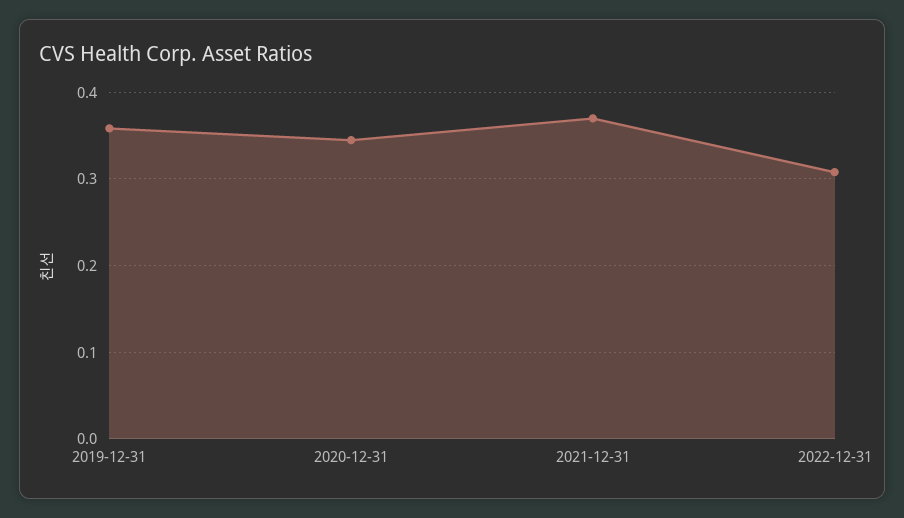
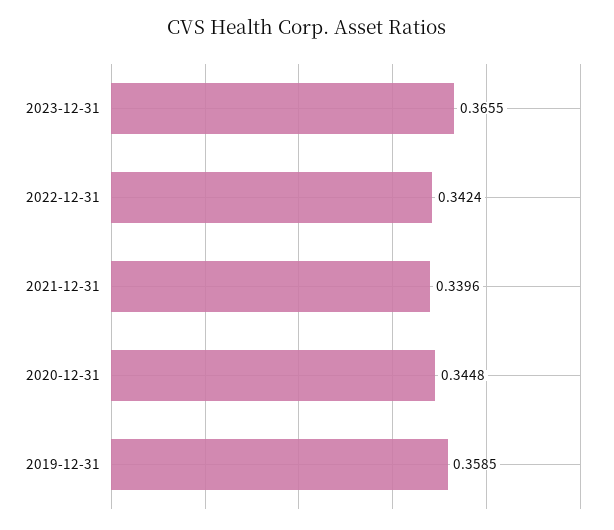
2021-12-31: 0.37 -> 0.3396
2022-12-31: 0.31 -> 0.3424
2023-12-31: none -> 0.3655

